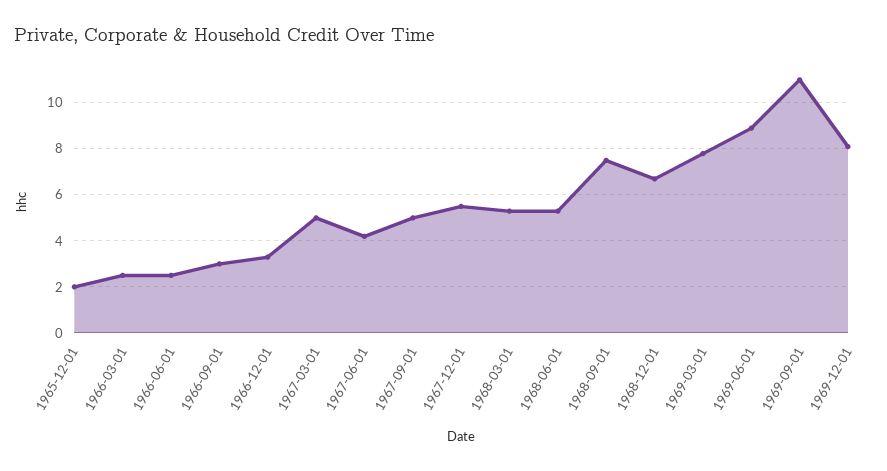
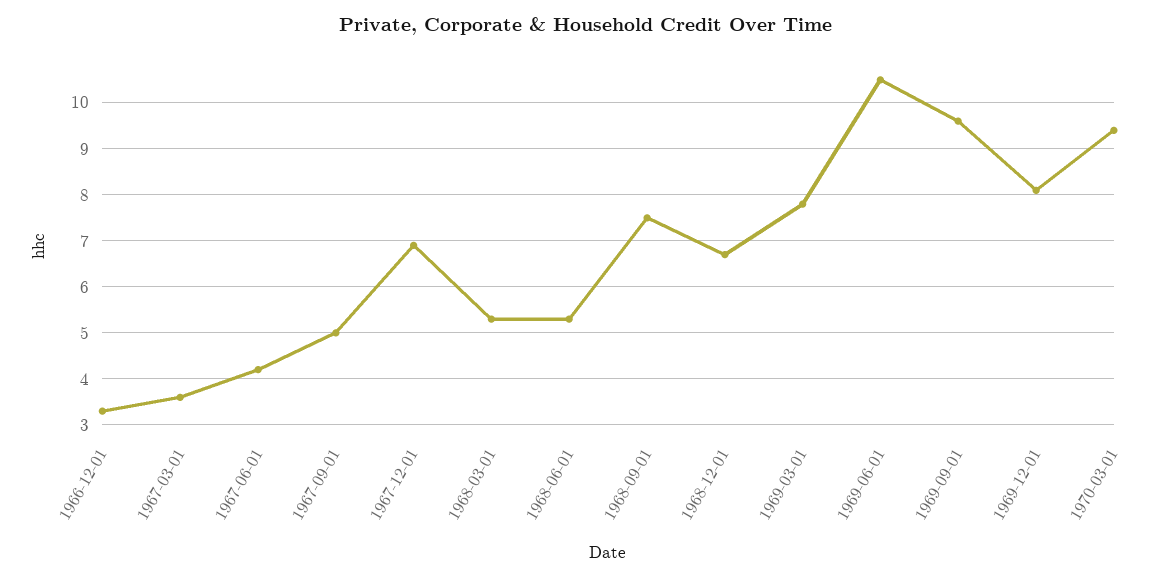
1965-12-01: 2 -> none
1966-03-01: 2.5 -> none
1966-06-01: 2.5 -> none
1966-09-01: 3 -> none
1967-03-01: 5 -> 3.5
1967-12-01: 5.5 -> 7
1969-06-01: 9 -> 10.5
1969-09-01: 11 -> 9.5
1970-03-01: none -> 9.5

